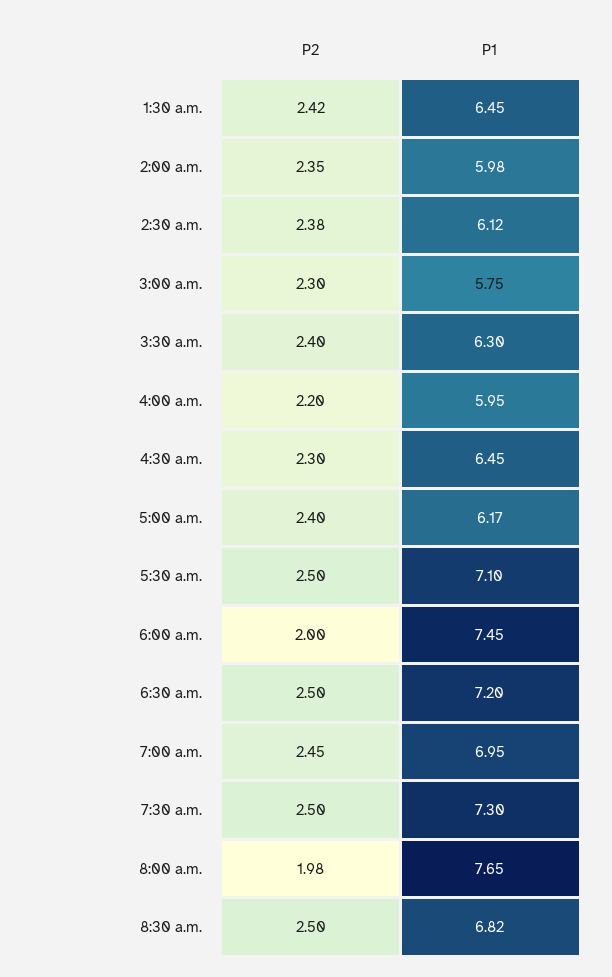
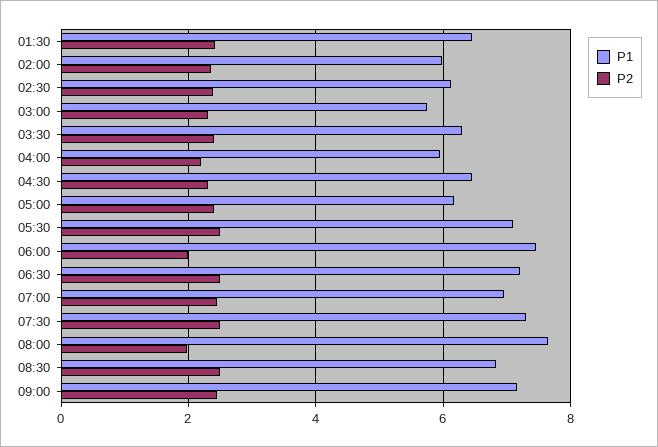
P1, 09:00: none -> 7.2
P2, 09:00: none -> 2.4

